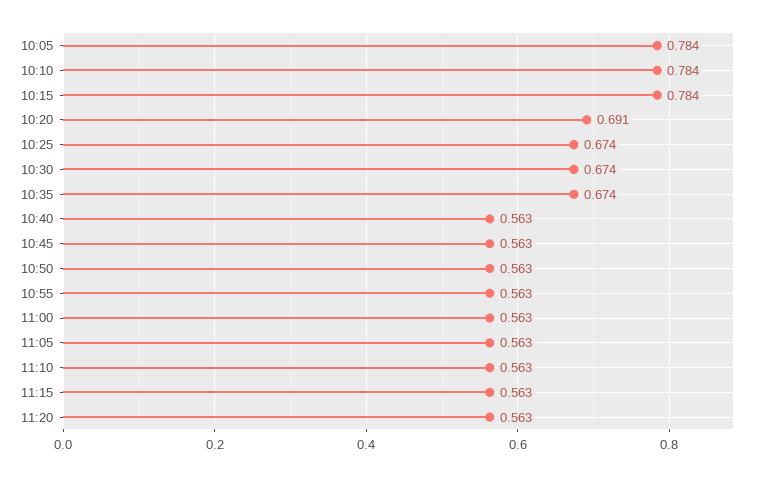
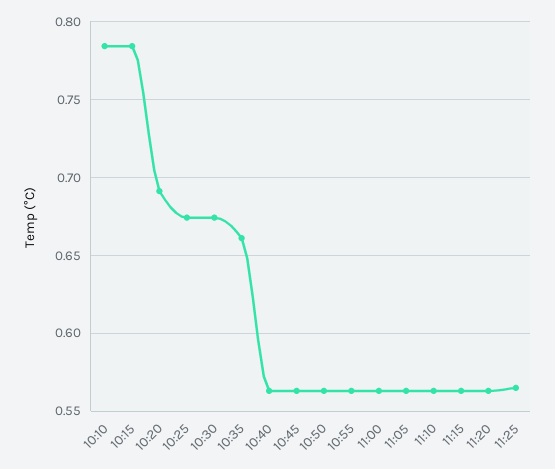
10:05: 0.784 -> none
10:35: 0.674 -> 0.66
11:25: none -> 0.565

